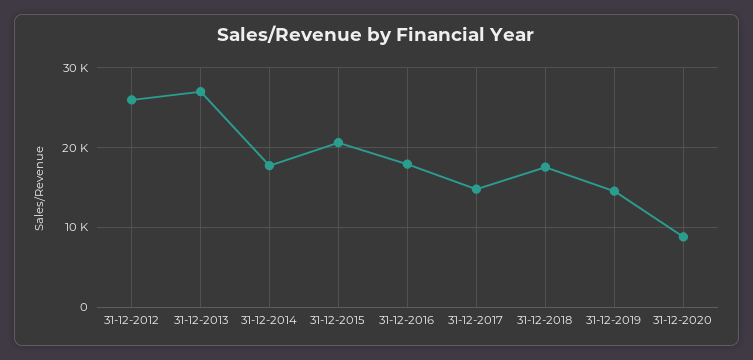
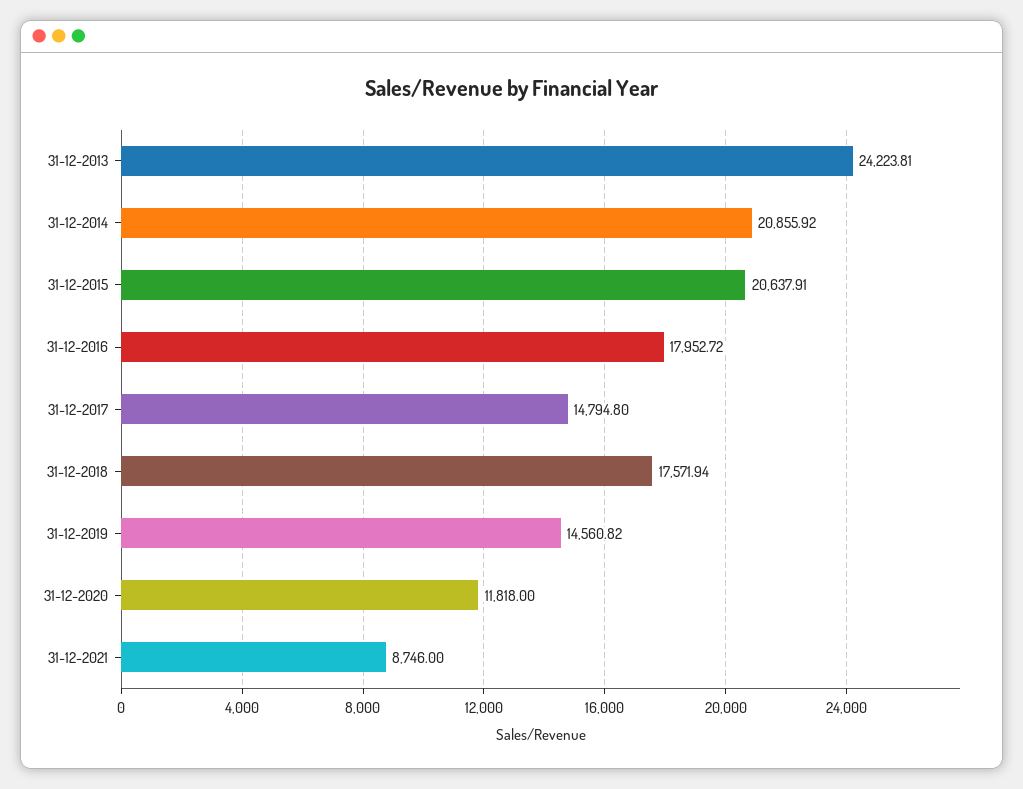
31-12-2012: 26000 -> none
31-12-2013: 27000 -> 24223.81
31-12-2014: 18000 -> 20855.92
31-12-2020: 9000 -> 11818
31-12-2021: none -> 8746

